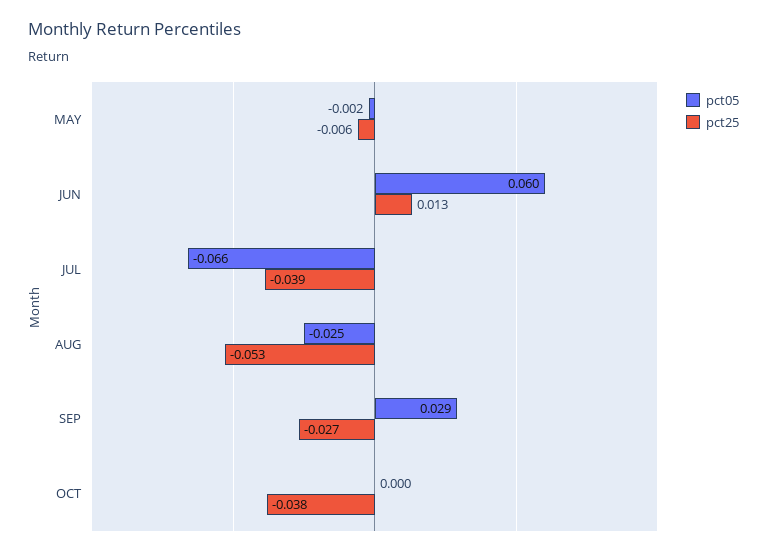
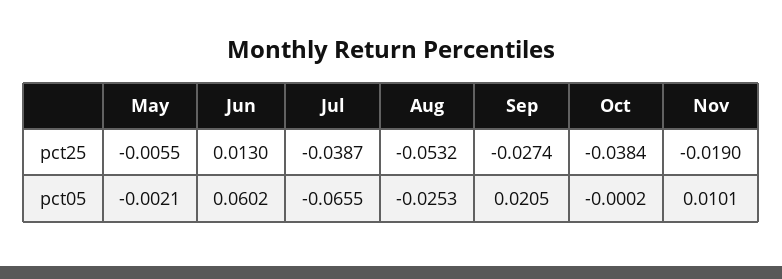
pct05, SEP: 0.029 -> 0.0205
pct25, Nov: none -> -0.019
pct05, Nov: none -> 0.0101

